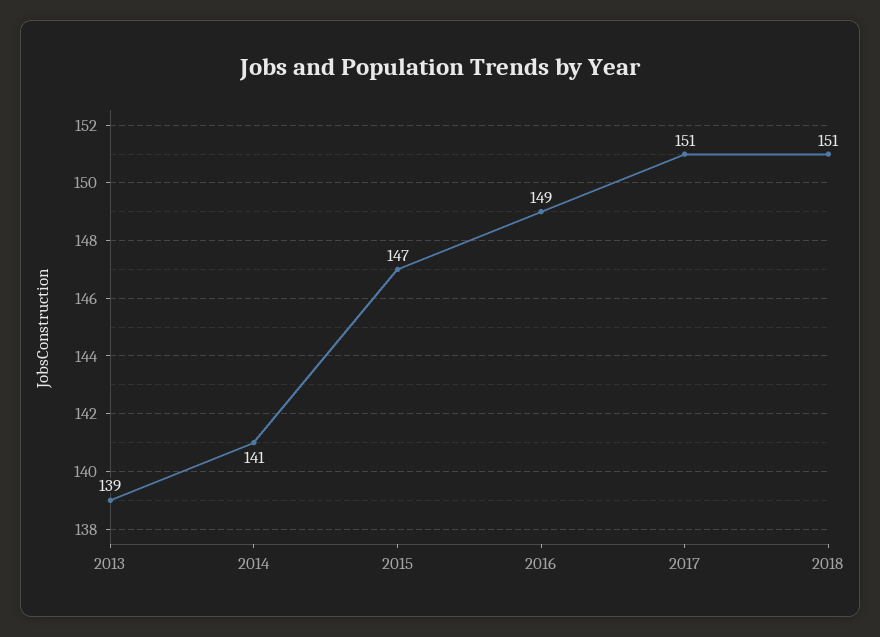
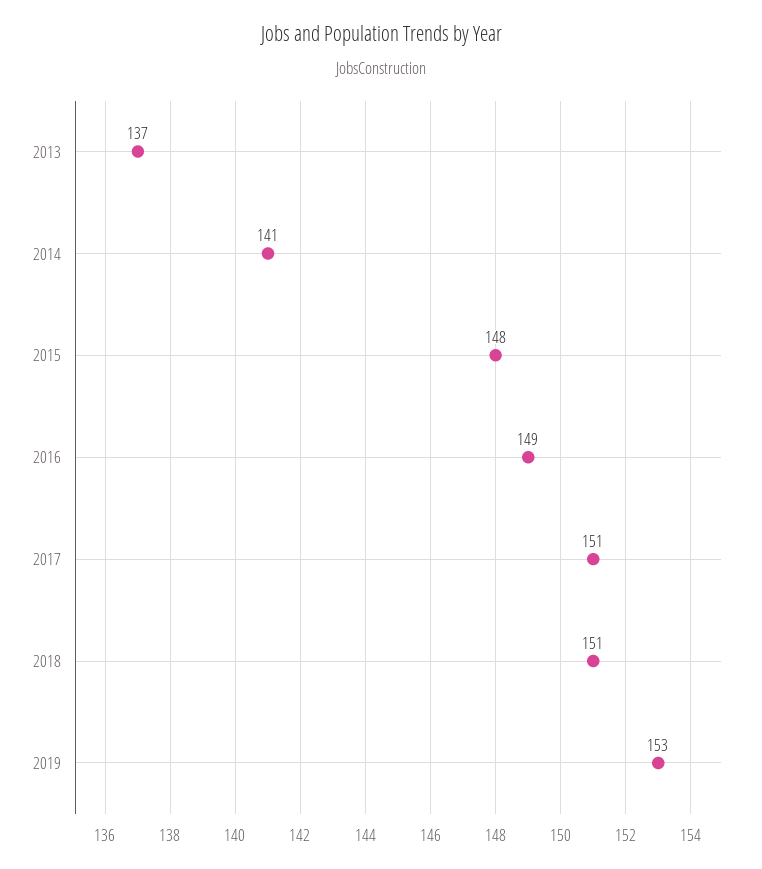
2013: 139 -> 137
2015: 147 -> 148
2019: none -> 153

